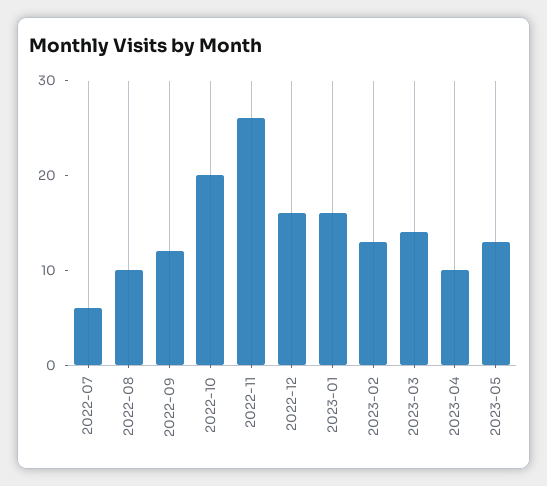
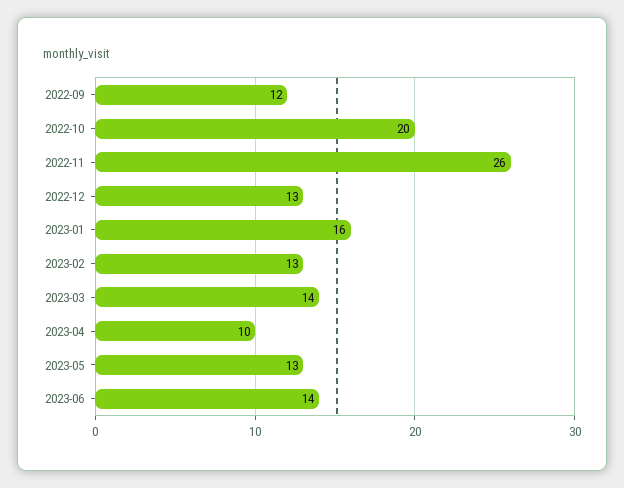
2022-07: 6 -> none
2022-08: 10 -> none
2022-12: 16 -> 13
2023-06: none -> 14

